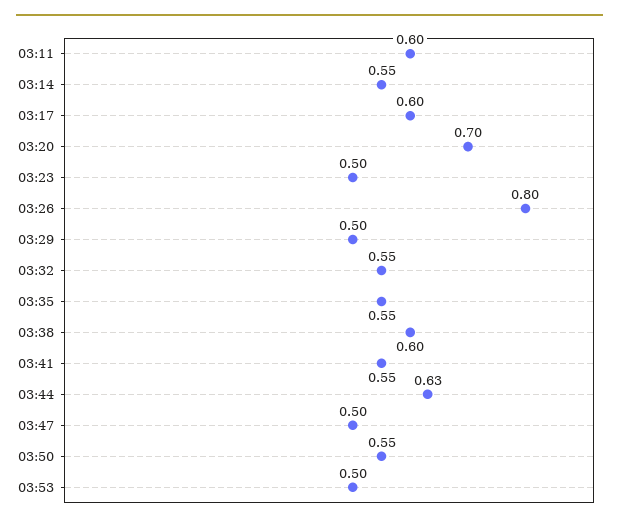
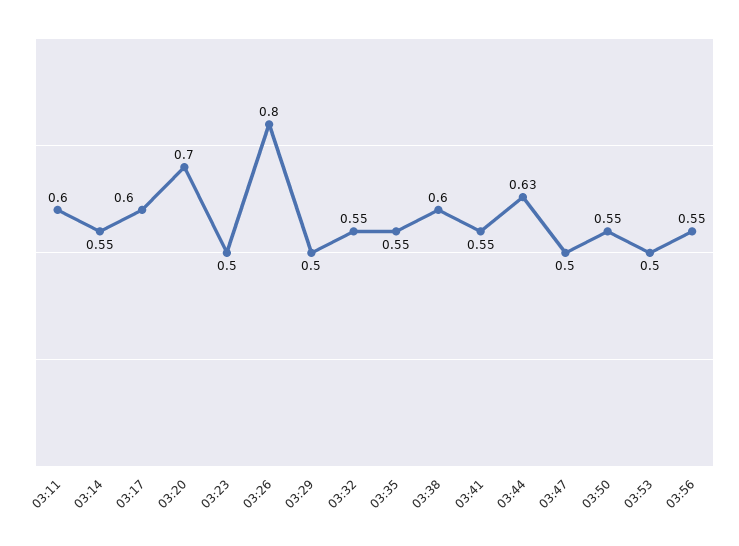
03:56: none -> 0.55

